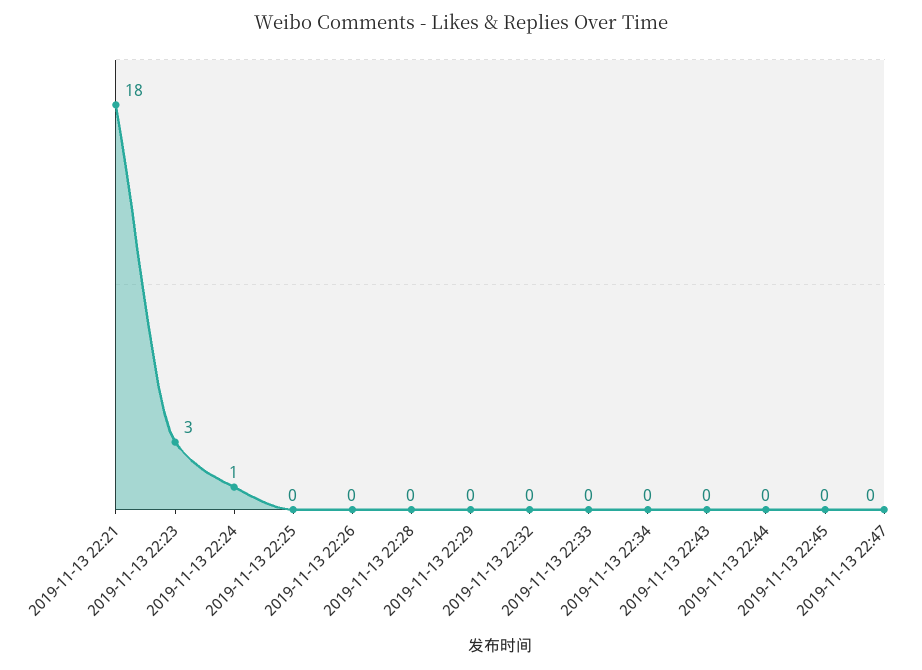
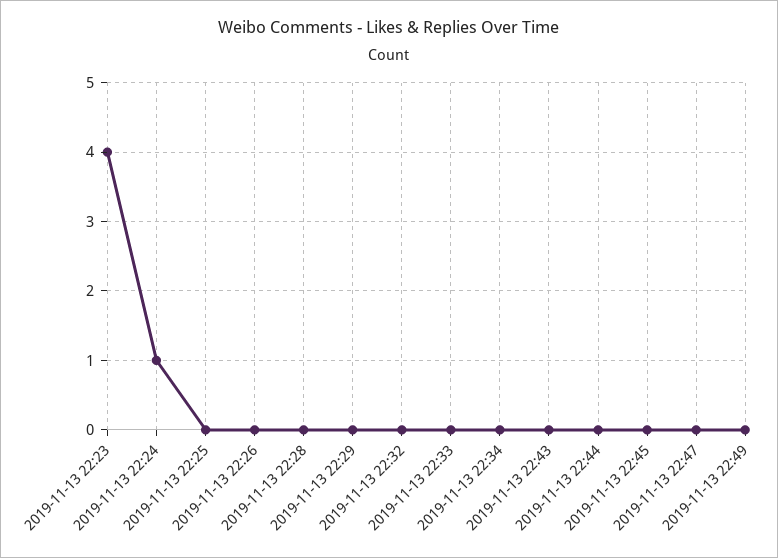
2019-11-13 22:21: 18 -> none
2019-11-13 22:23: 3 -> 4
2019-11-13 22:49: none -> 0

